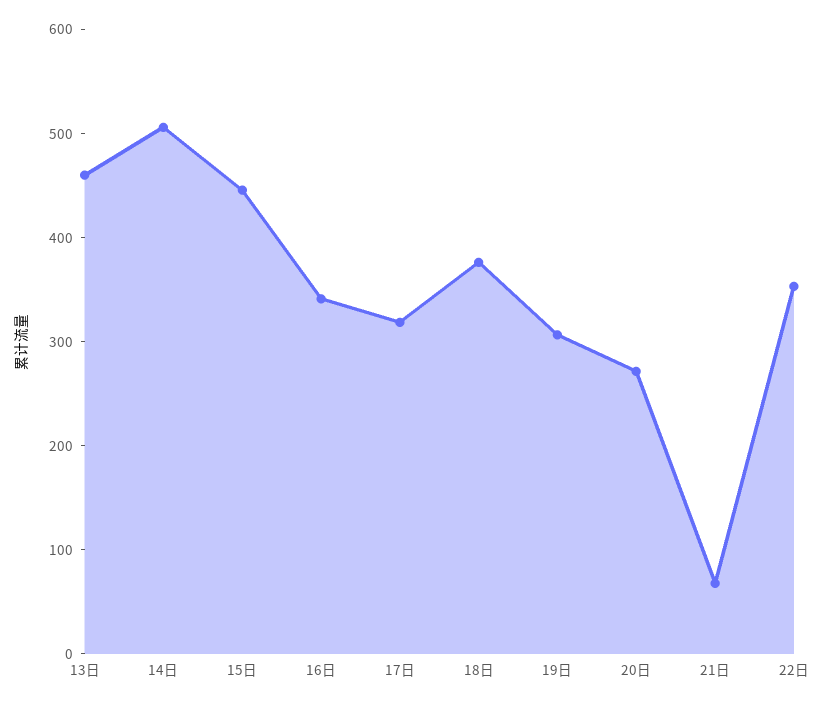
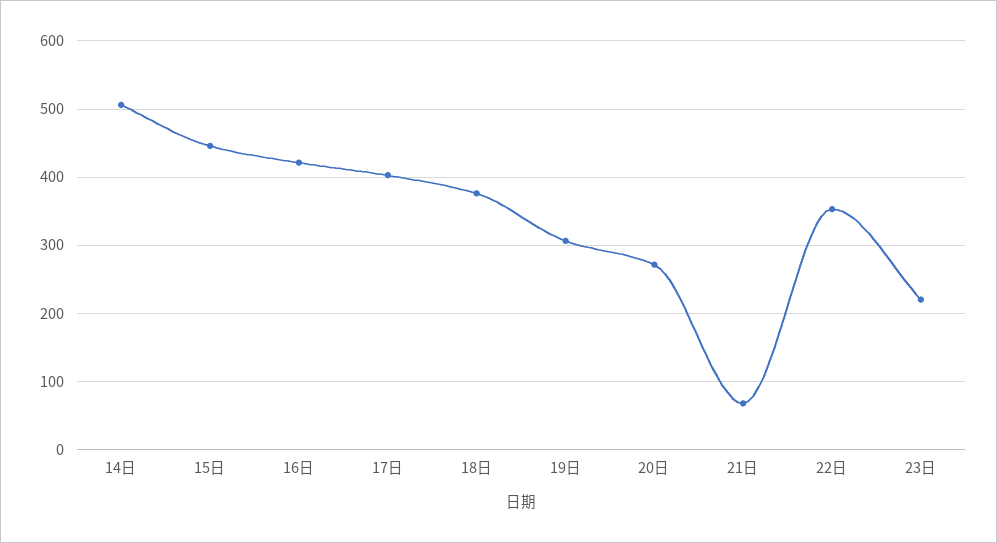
13日: 460 -> none
16日: 340 -> 420
17日: 320 -> 400
23日: none -> 220

